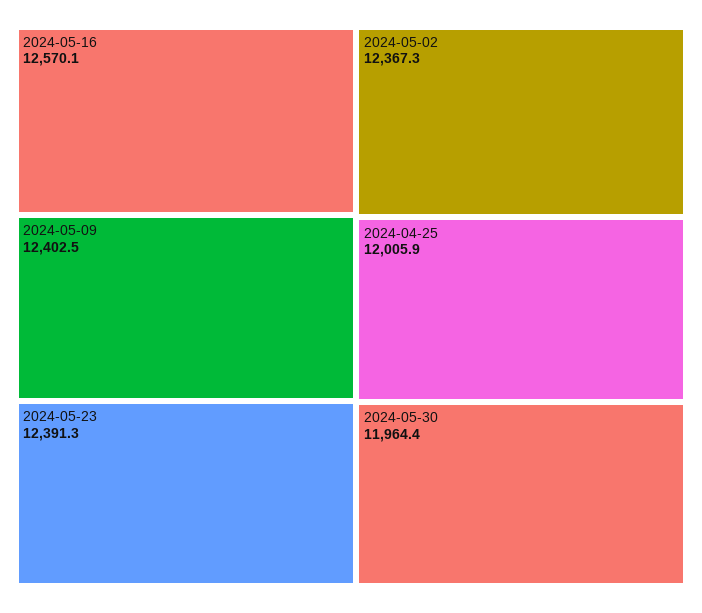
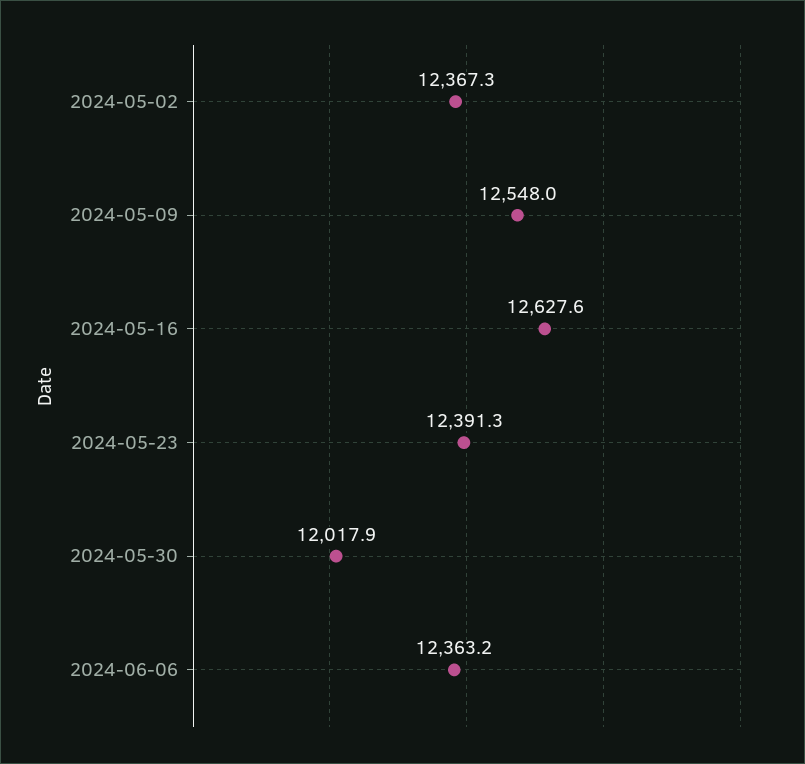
2024-05-16: 12570.1 -> 12627.6
2024-05-09: 12402.5 -> 12548
2024-04-25: 12005.9 -> none
2024-05-30: 11964.4 -> 12017.9
2024-06-06: none -> 12363.2

